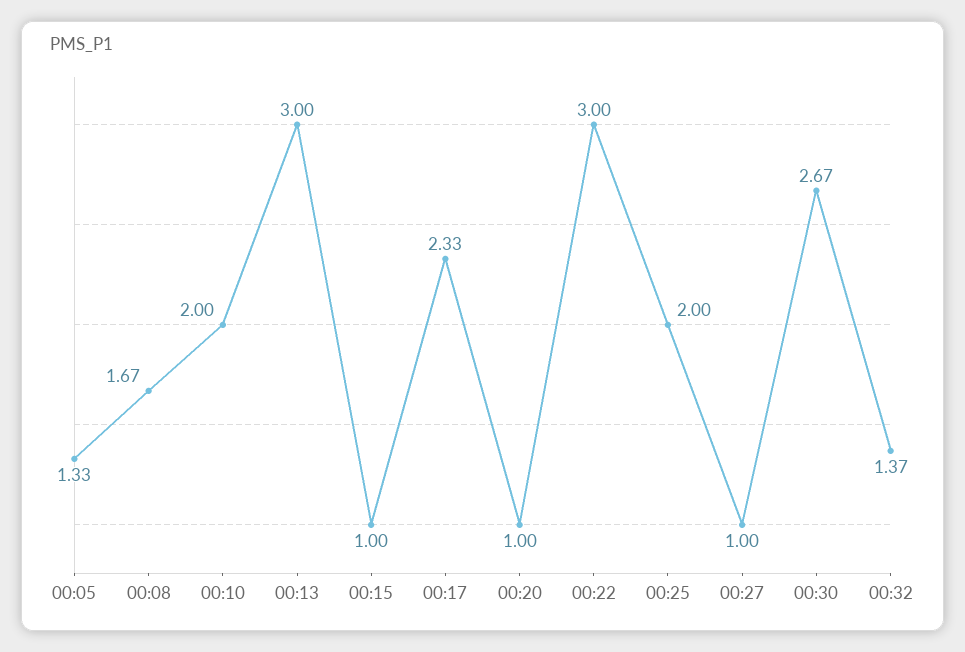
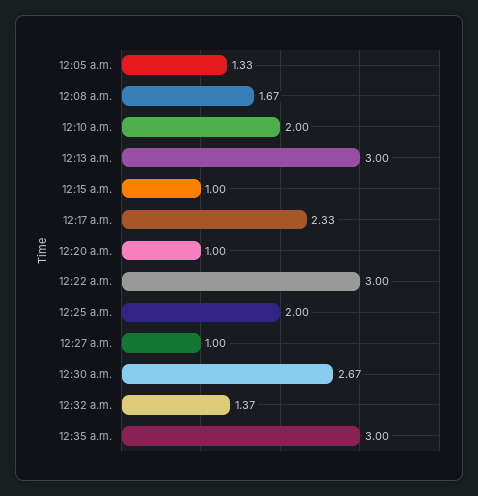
12:35 a.m.: none -> 3

